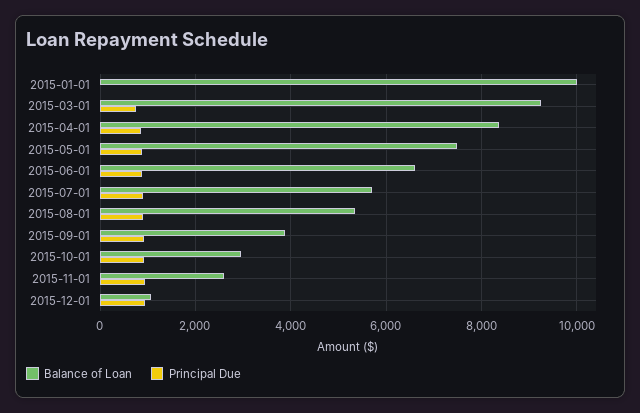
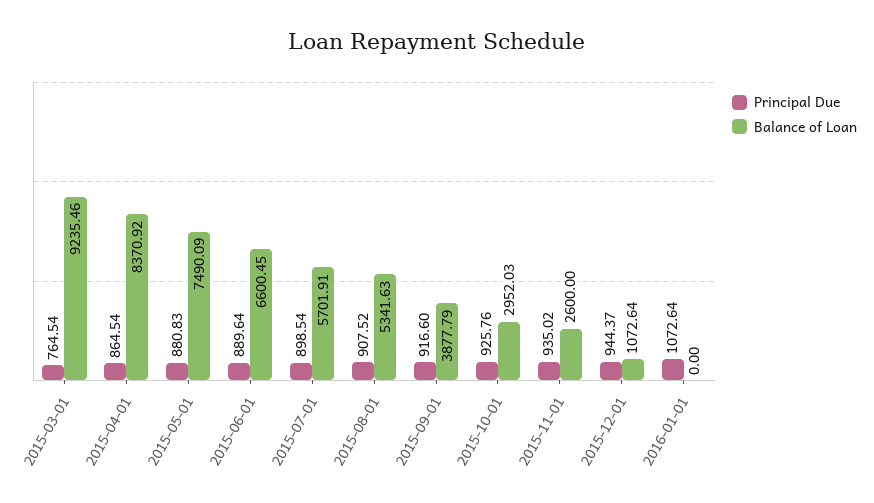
Balance of Loan, 2015-01-01: 10000 -> none
Principal Due, 2015-01-01: 0 -> none
Principal Due, 2016-01-01: none -> 1072.64
Balance of Loan, 2016-01-01: none -> 0

